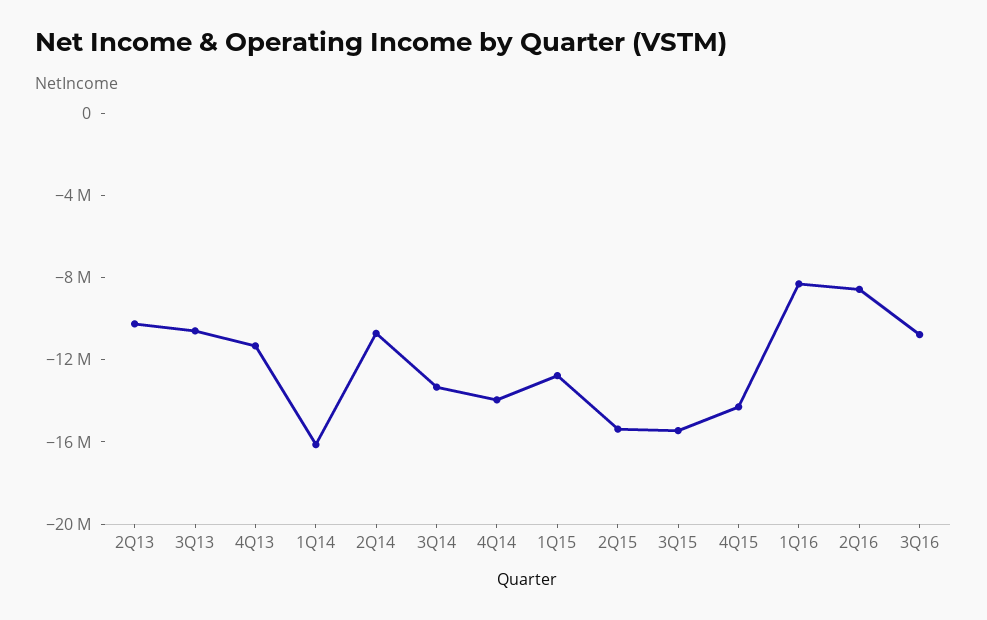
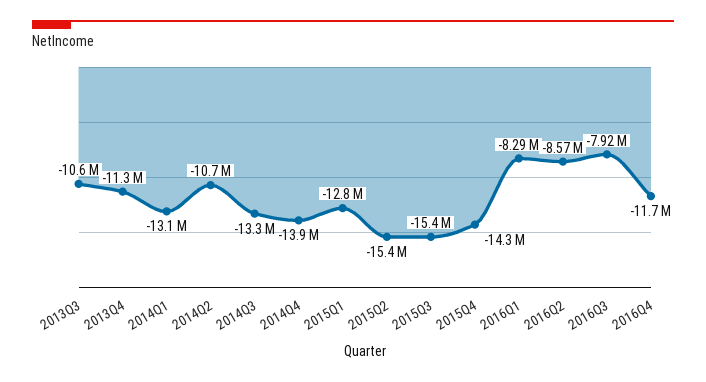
2Q13: -10000000 -> none
1Q14: -16000000 -> -13100000
3Q16: -11000000 -> -7920000
2016Q4: none -> -11700000

